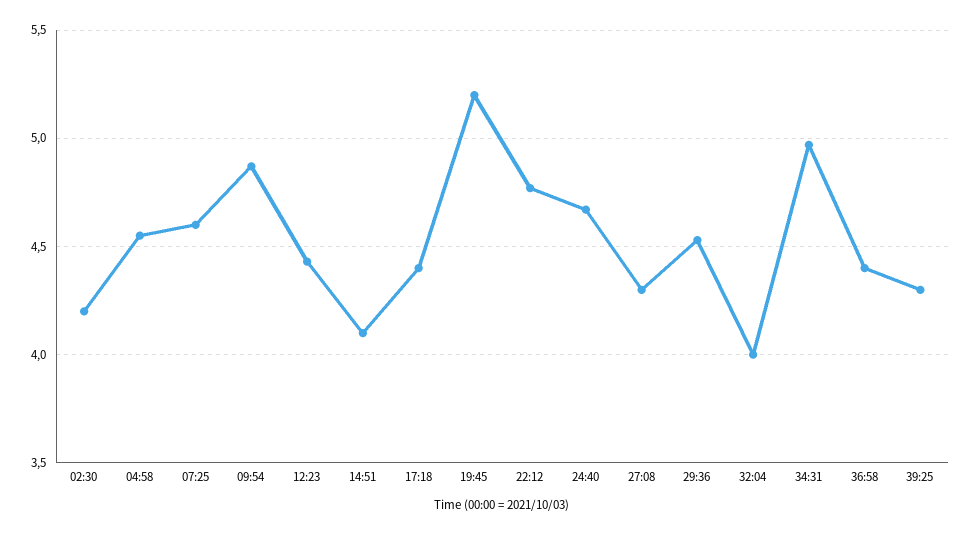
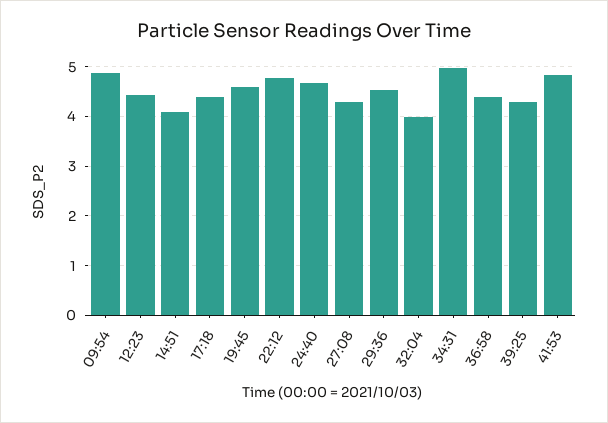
02:30: 4.2 -> none
04:58: 4.55 -> none
07:25: 4.6 -> none
19:45: 5.2 -> 4.6
41:53: none -> 4.8

